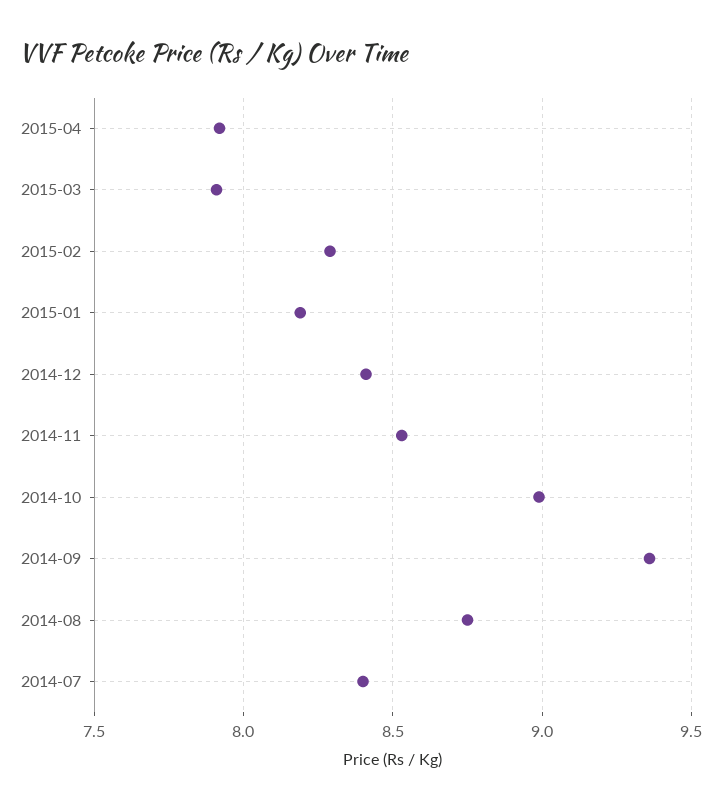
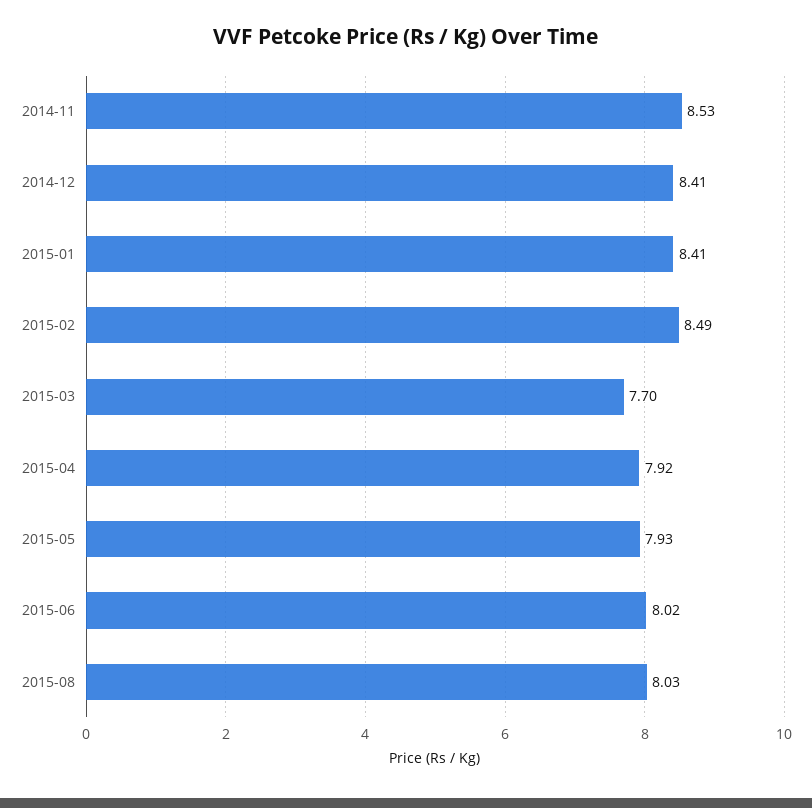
2015-03: 7.9 -> 7.7
2015-02: 8.3 -> 8.49
2015-01: 8.2 -> 8.41
2014-10: 9 -> none
2014-09: 9.35 -> none
2014-08: 8.75 -> none
2014-07: 8.4 -> none
2015-05: none -> 7.93
2015-06: none -> 8.02
2015-08: none -> 8.03

